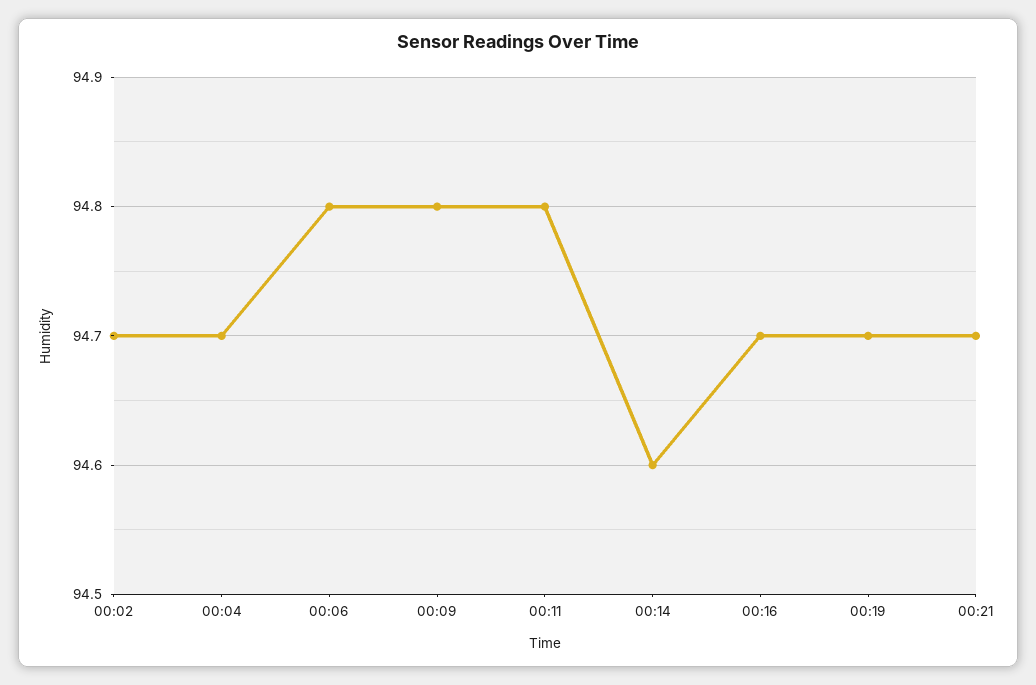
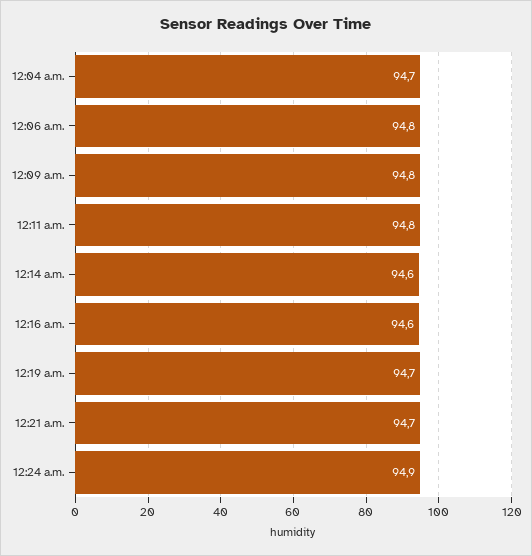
00:02: 94.7 -> none
00:16: 94.7 -> 94.6
12:24 a.m.: none -> 94.9

